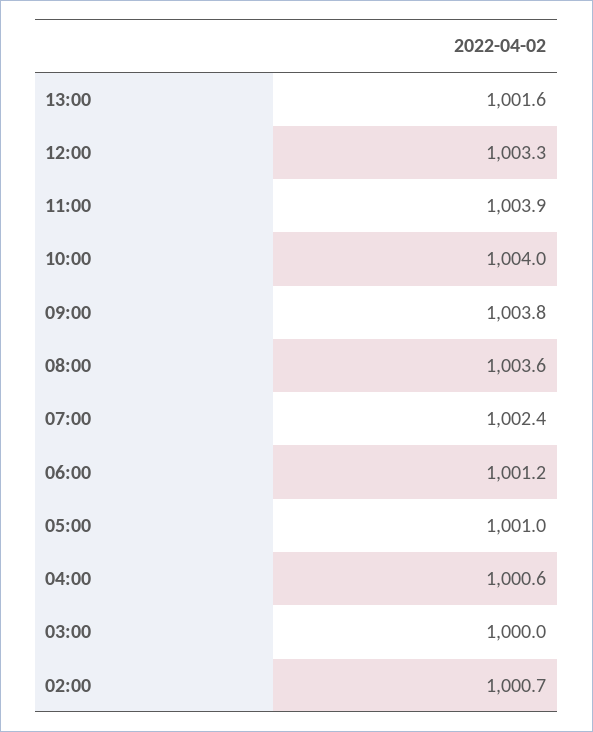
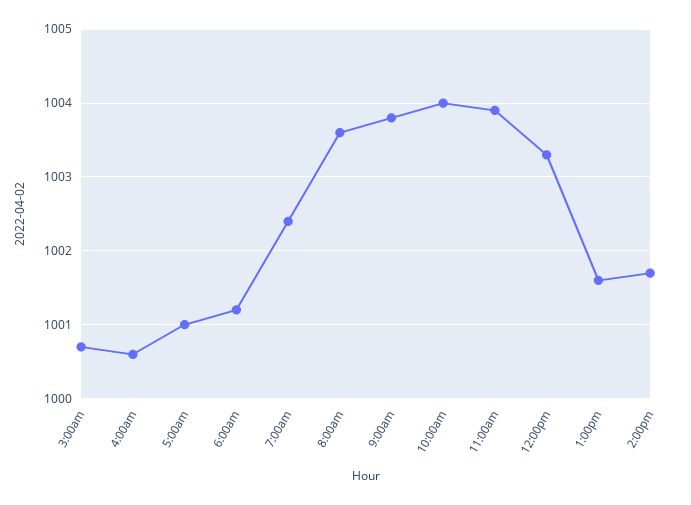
03:00: 1000 -> 1000.7
02:00: 1000.7 -> none
2:00pm: none -> 1001.7

